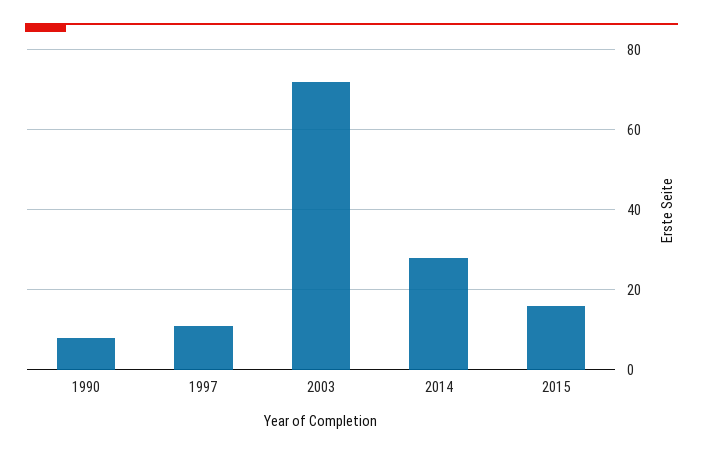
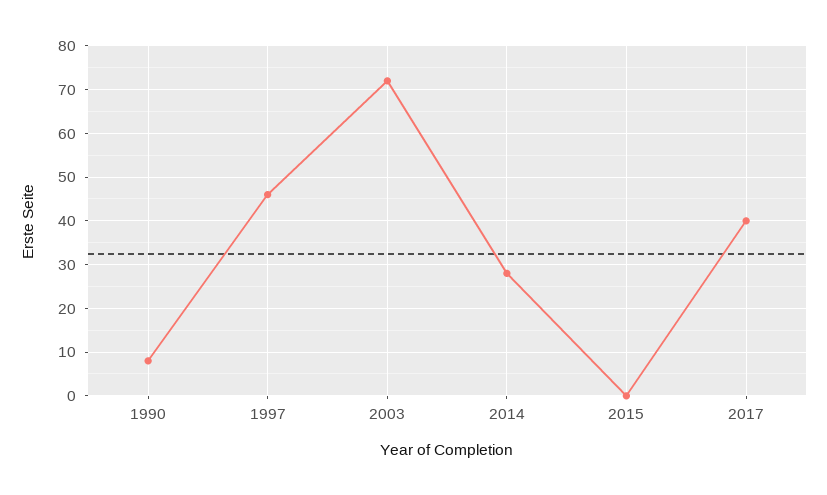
1997: 10 -> 45
2015: 15 -> 0
2017: none -> 40

